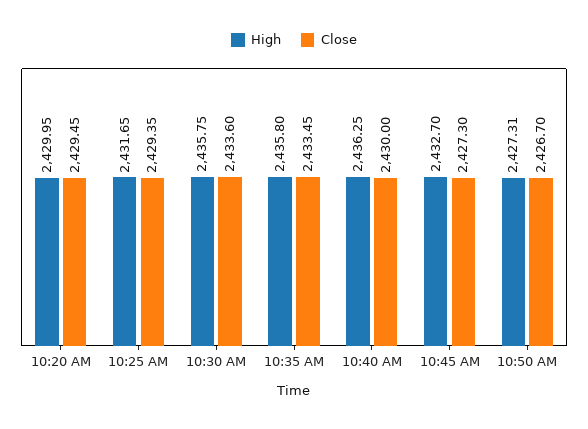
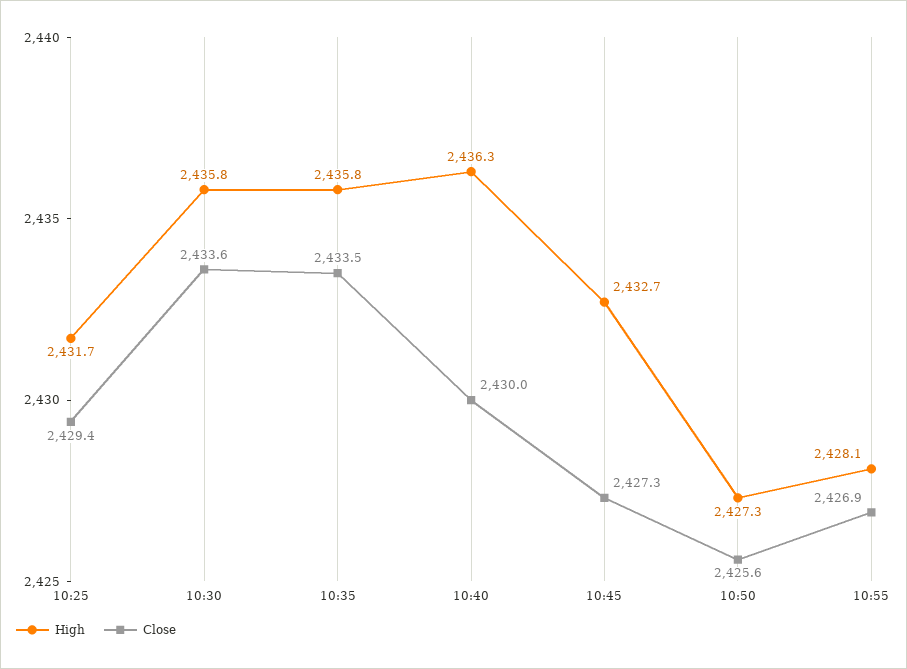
High, 10:20 AM: 2429.95 -> none
Close, 10:20 AM: 2429.45 -> none
Close, 10:50 AM: 2426.7 -> 2425.6
High, 10:55: none -> 2428.1
Close, 10:55: none -> 2426.9

